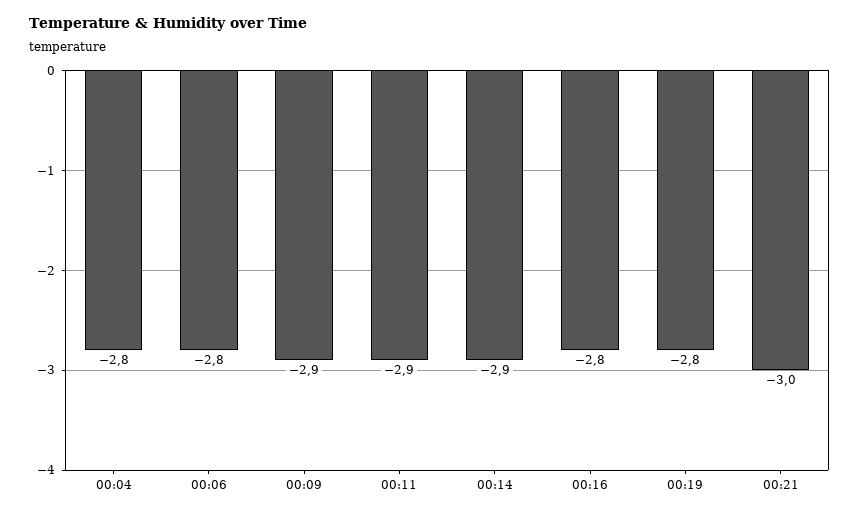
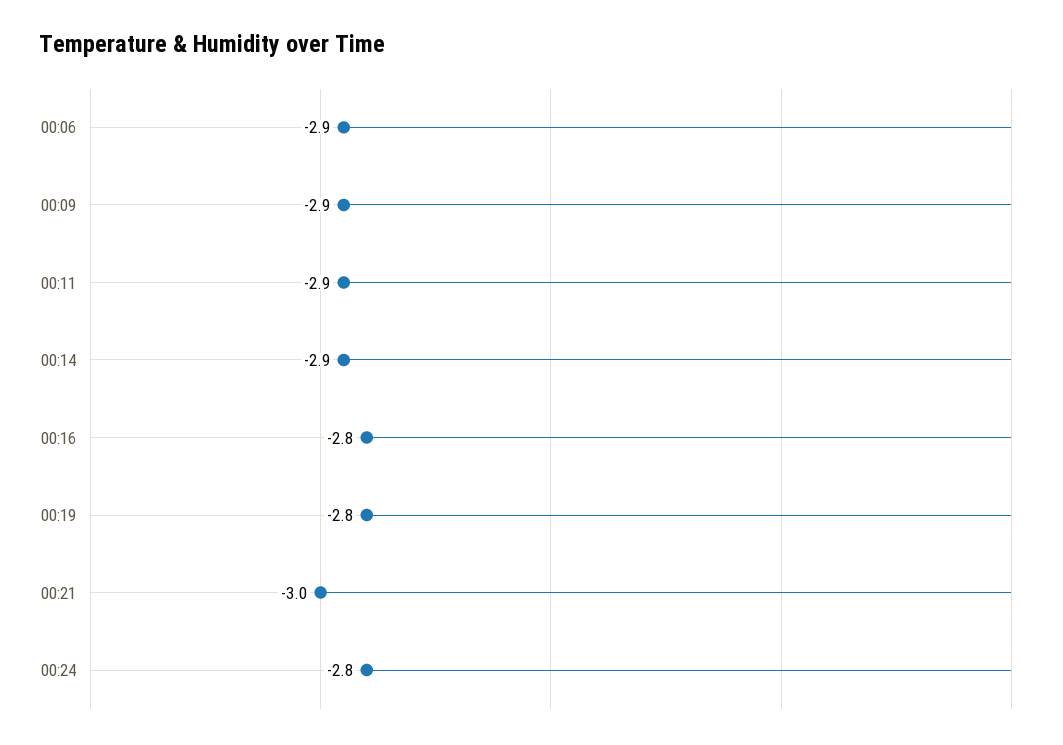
00:04: -2.8 -> none
00:06: -2.8 -> -2.9
00:24: none -> -2.8

